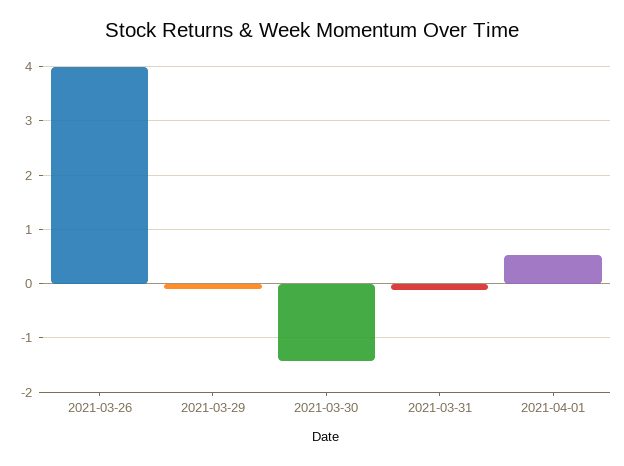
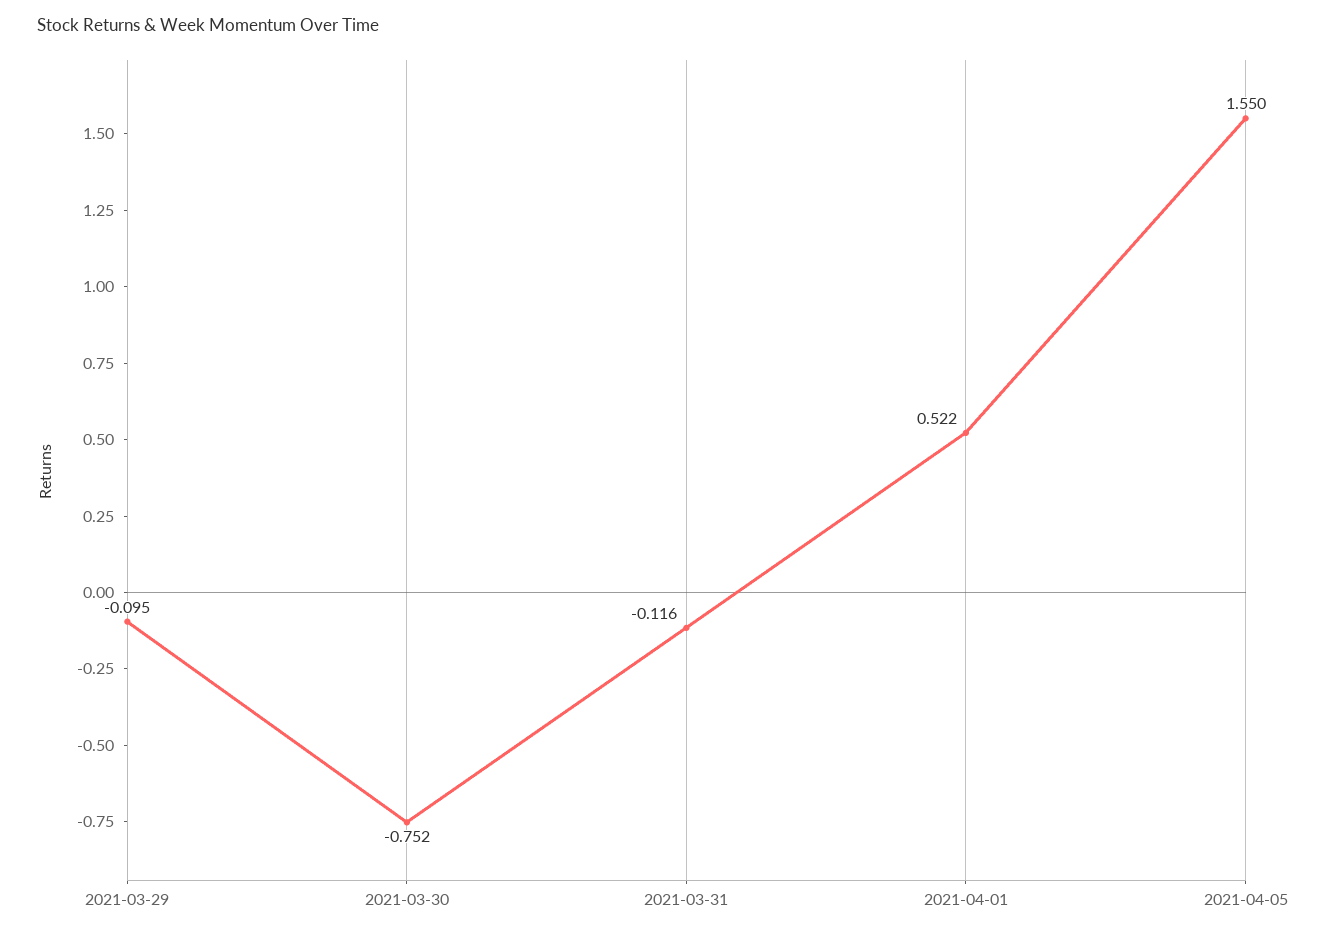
2021-03-26: 4 -> none
2021-03-30: -1.4 -> -0.752
2021-04-05: none -> 1.55

